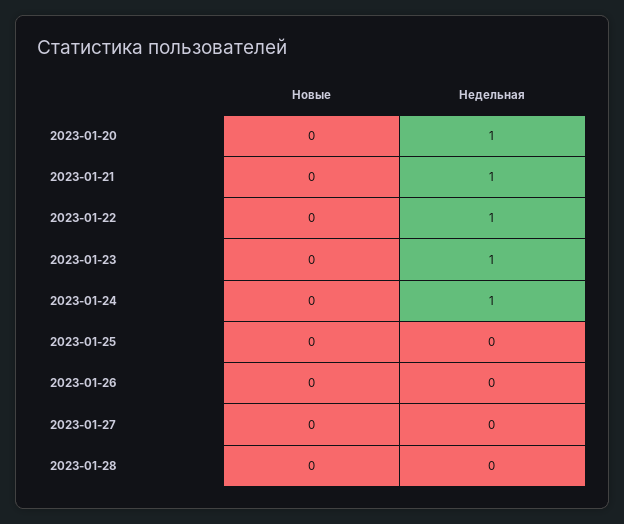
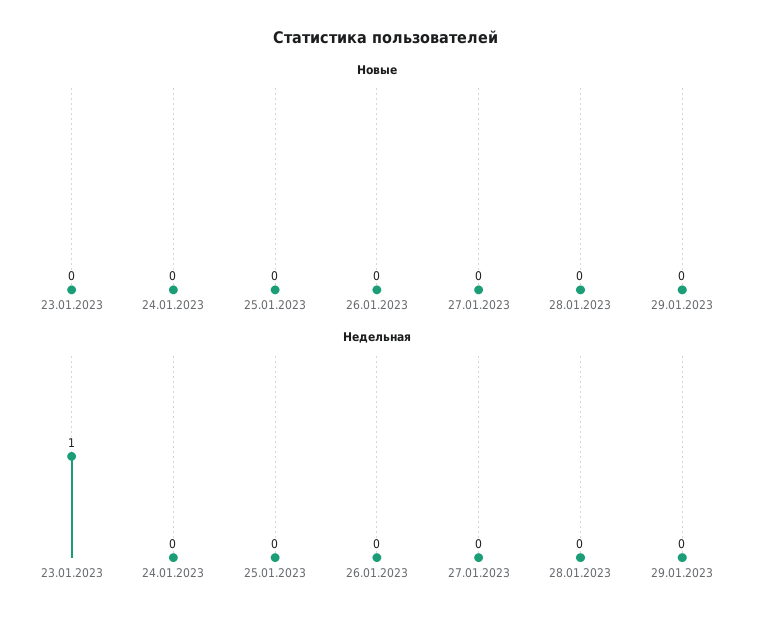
Новые, 2023-01-20: 0 -> none
Недельная, 2023-01-20: 1 -> none
Новые, 2023-01-21: 0 -> none
Недельная, 2023-01-21: 1 -> none
Новые, 2023-01-22: 0 -> none
Недельная, 2023-01-22: 1 -> none
Недельная, 2023-01-24: 1 -> 0
Новые, 29.01.2023: none -> 0
Недельная, 29.01.2023: none -> 0

